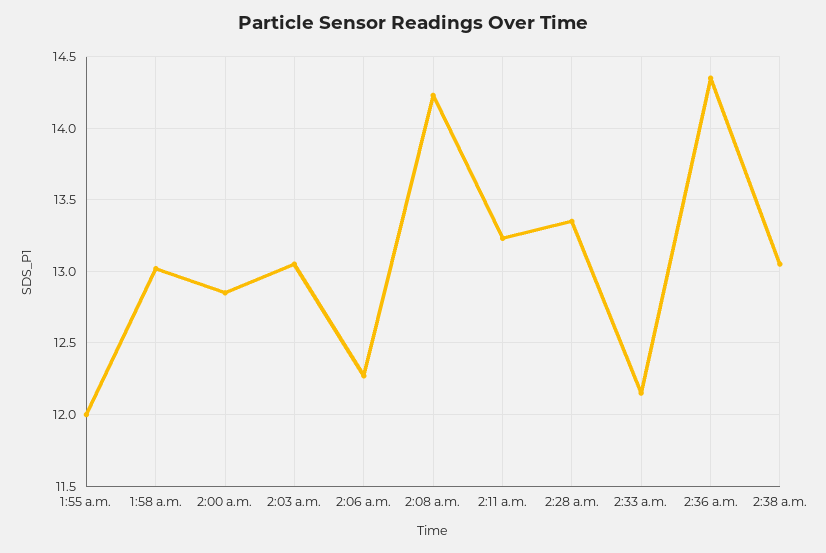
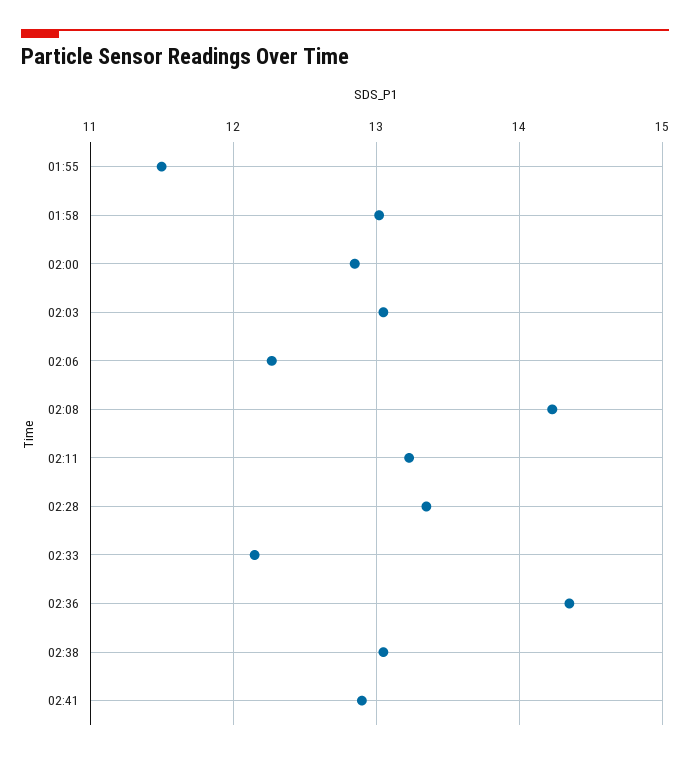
1:55 a.m.: 12 -> 11.5
02:41: none -> 12.9

